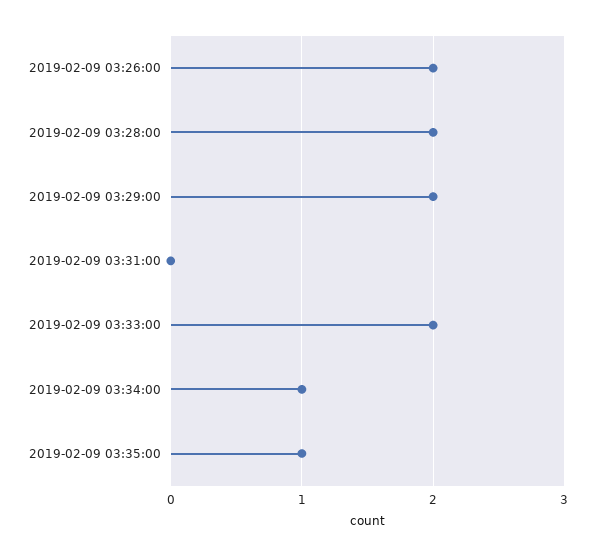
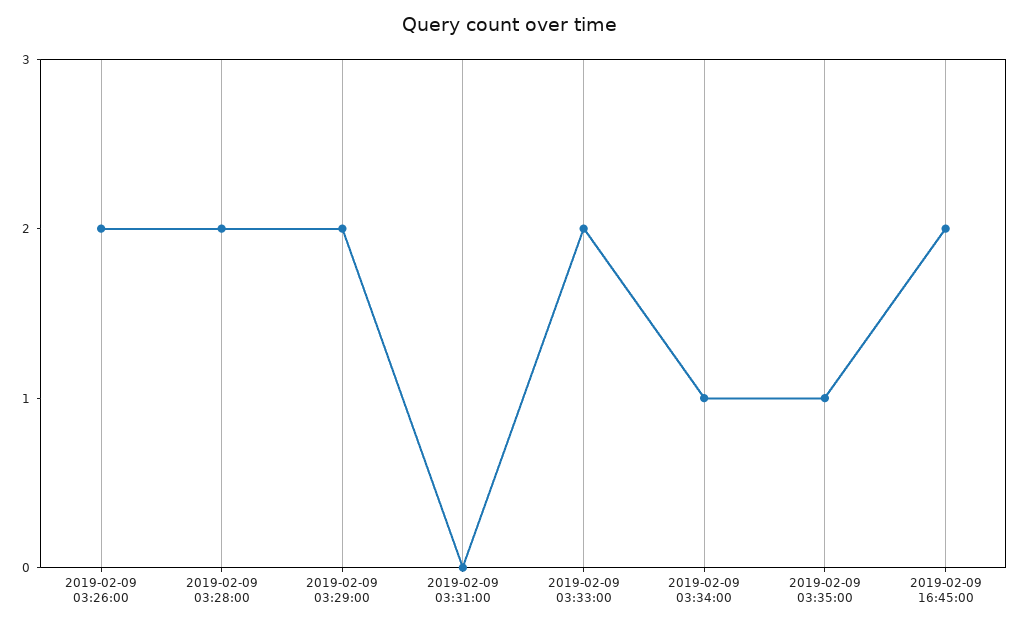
2019-02-09 16:45:00: none -> 2

